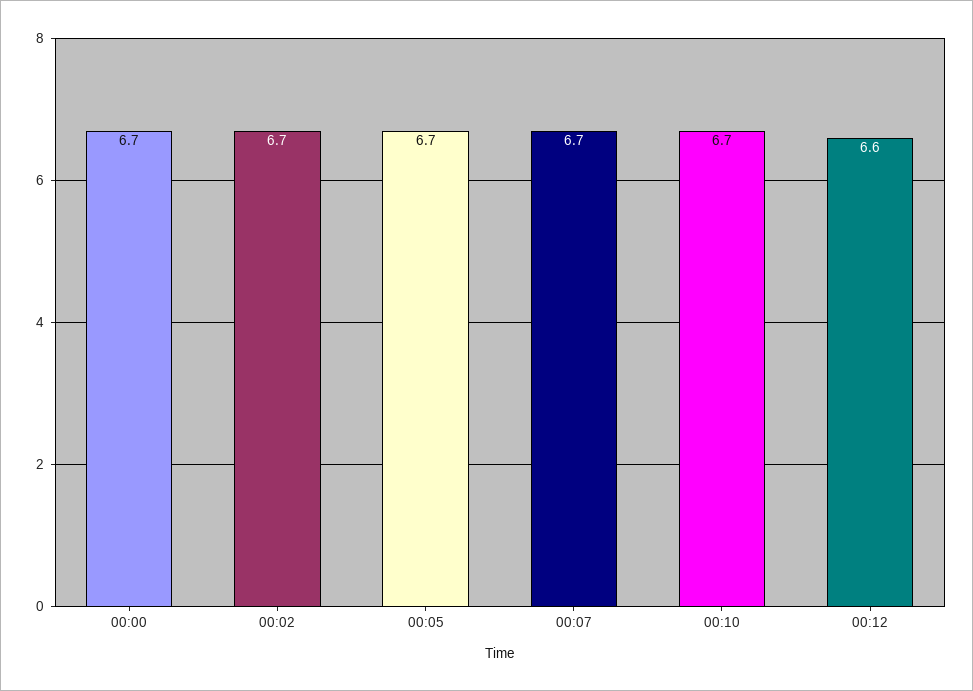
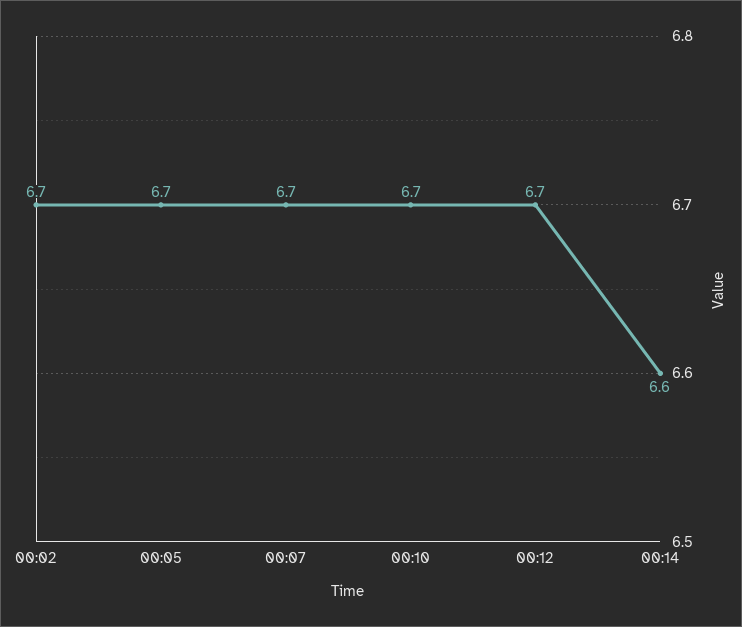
00:00: 6.7 -> none
00:12: 6.6 -> 6.7
00:14: none -> 6.6

